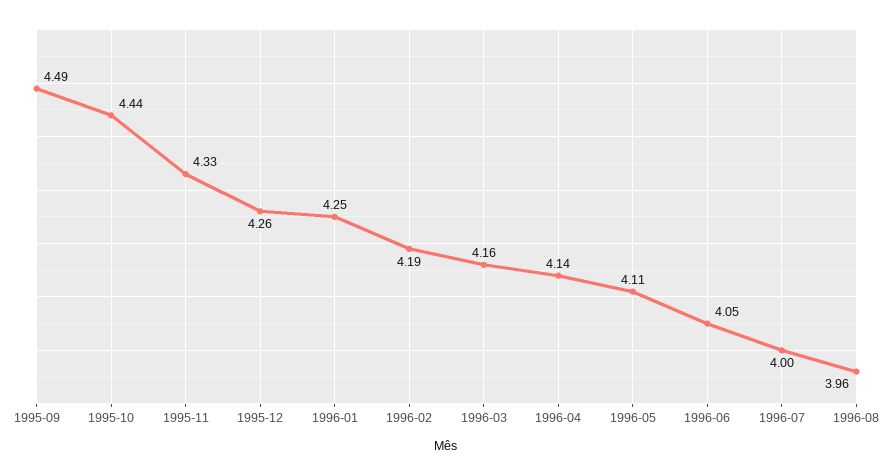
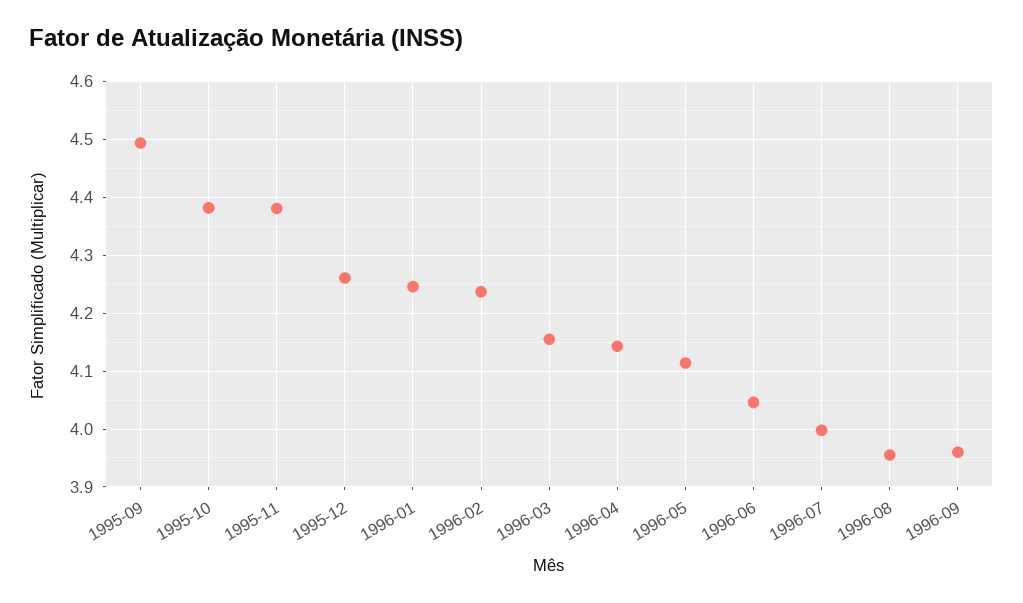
1995-10: 4.44 -> 4.38
1995-11: 4.33 -> 4.38
1996-02: 4.19 -> 4.24
1996-09: none -> 3.96

